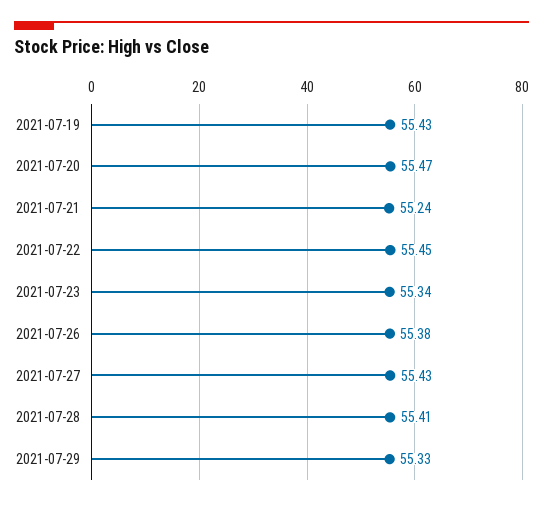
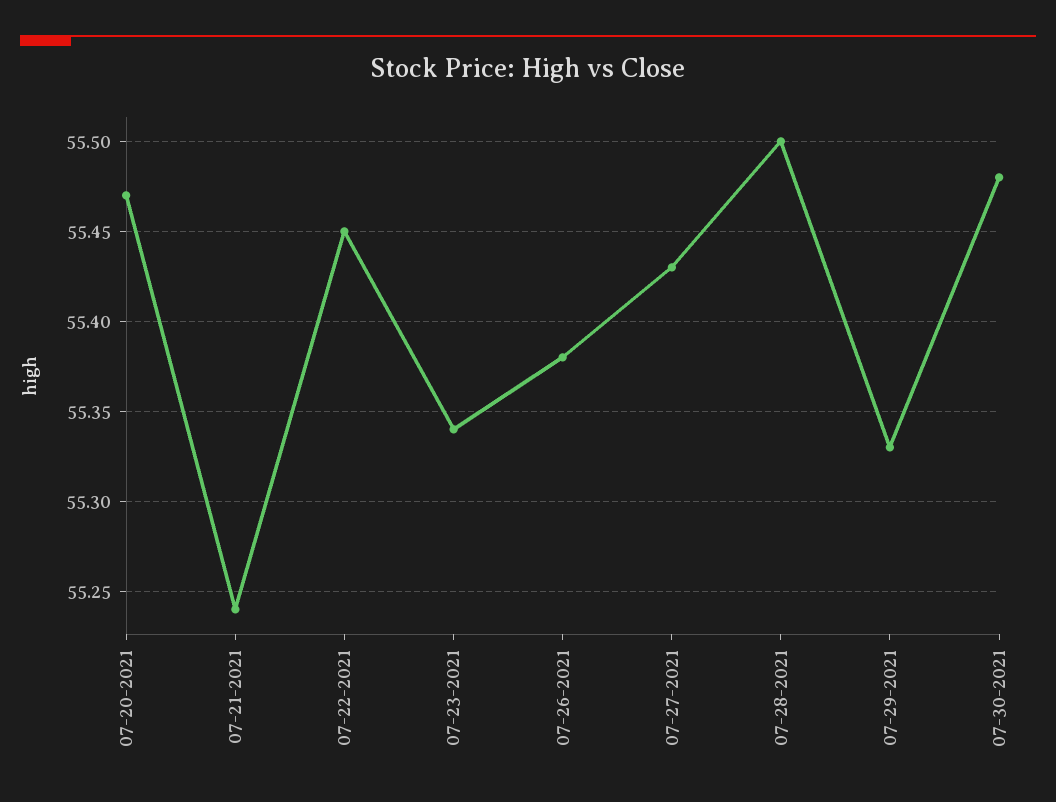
2021-07-19: 55.43 -> none
2021-07-28: 55.41 -> 55.5
07-30-2021: none -> 55.48

